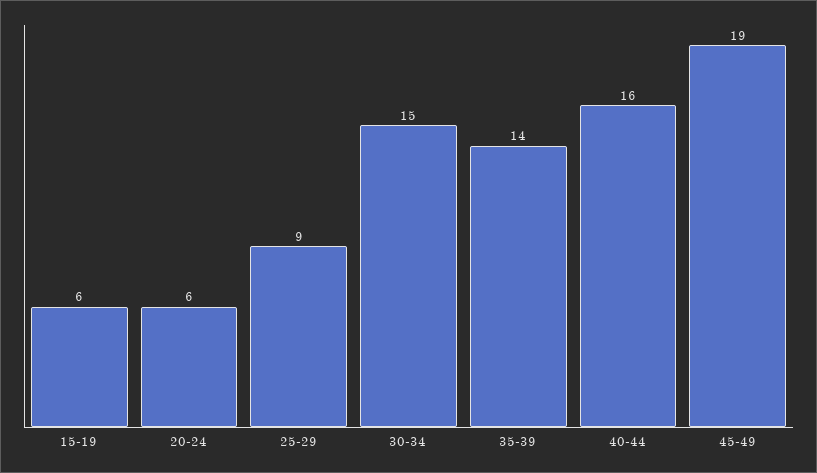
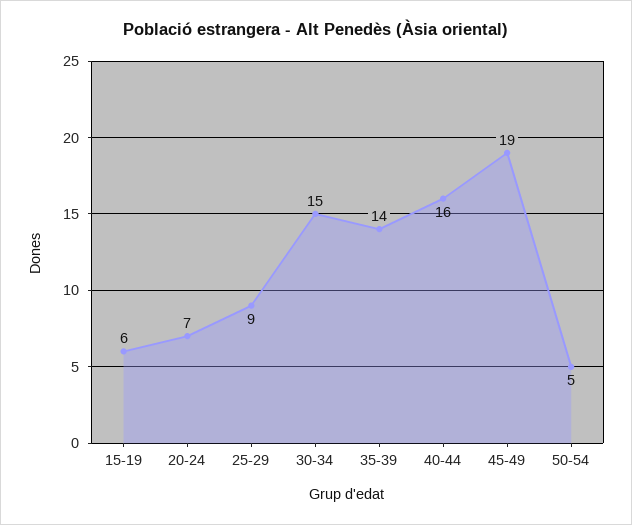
20-24: 6 -> 7
50-54: none -> 5

